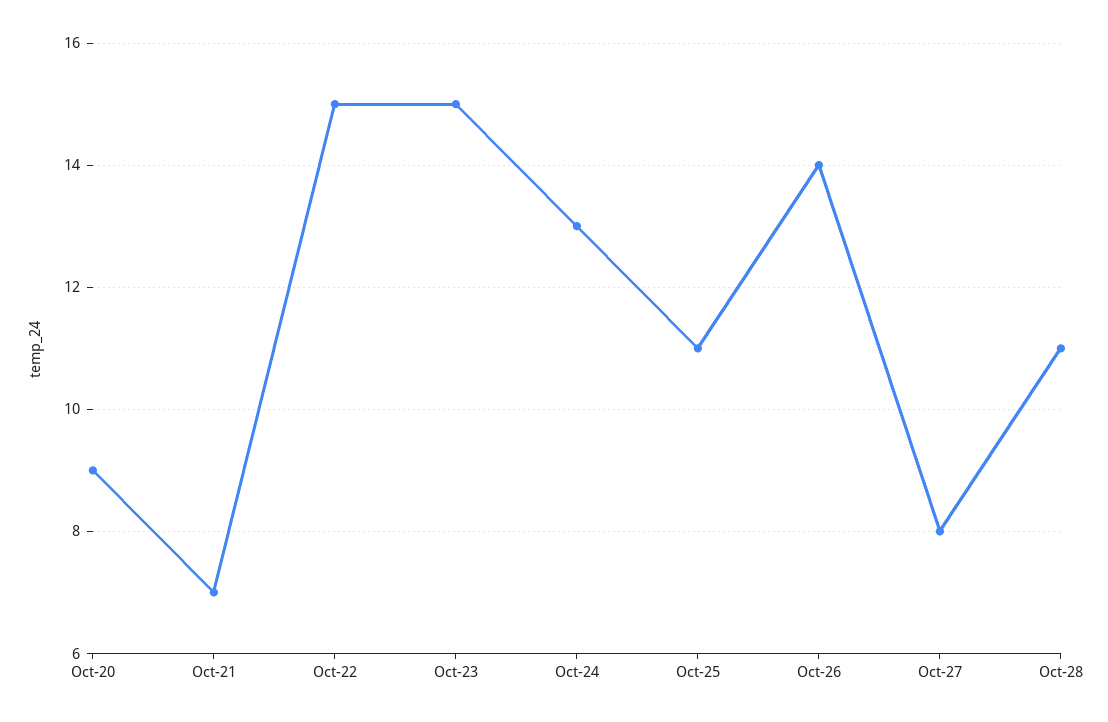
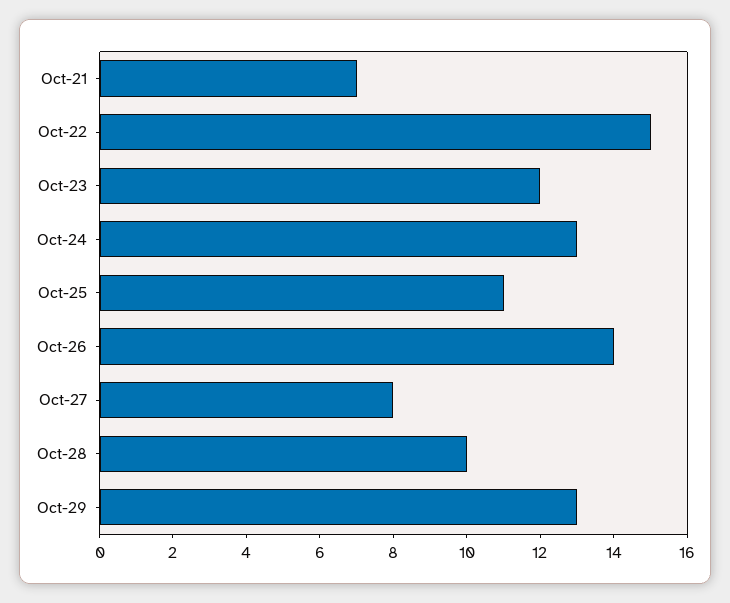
Oct-20: 9 -> none
Oct-23: 15 -> 12
Oct-28: 11 -> 10
Oct-29: none -> 13

